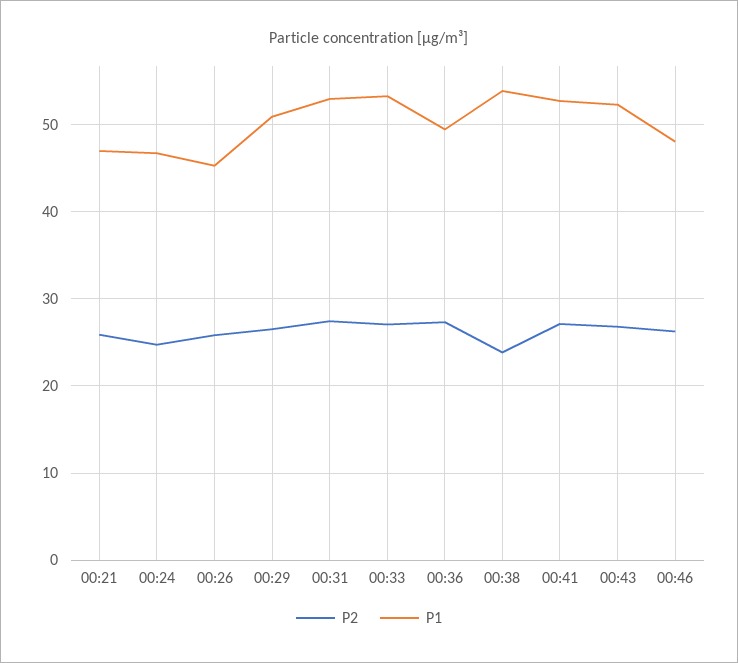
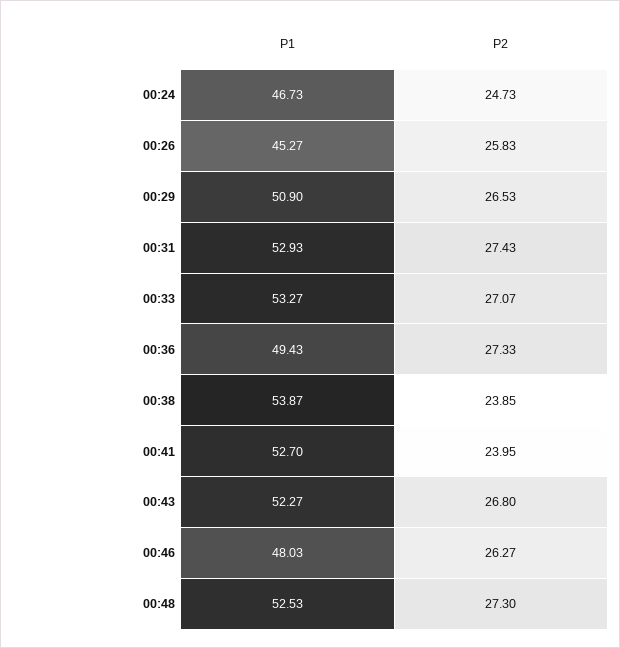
P2, 00:21: 26 -> none
P1, 00:21: 47 -> none
P2, 00:41: 27 -> 23.95
P1, 00:48: none -> 52.53
P2, 00:48: none -> 27.3

